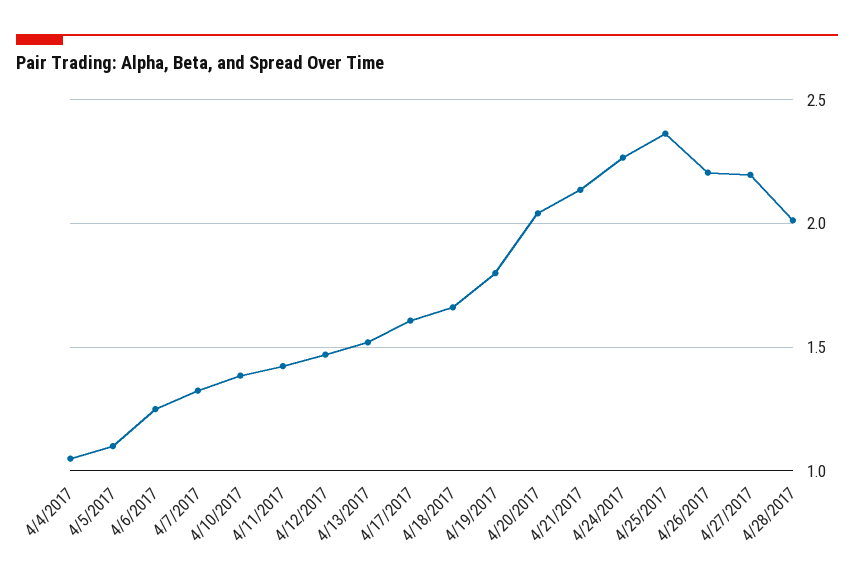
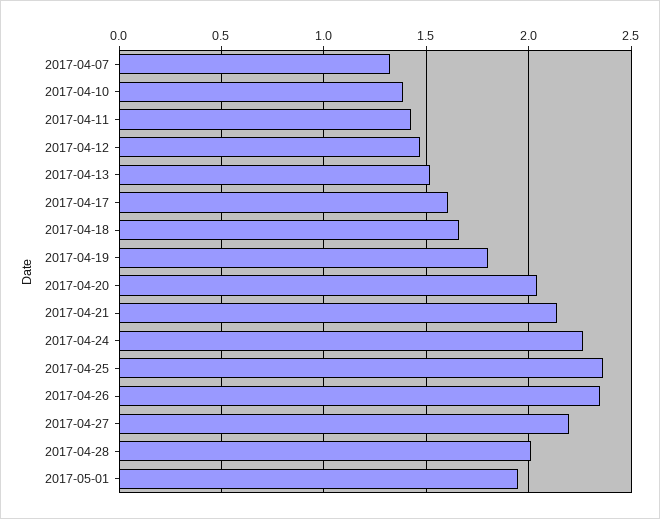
4/4/2017: 1.05 -> none
4/5/2017: 1.1 -> none
4/6/2017: 1.25 -> none
4/26/2017: 2.2 -> 2.35
2017-05-01: none -> 1.95

